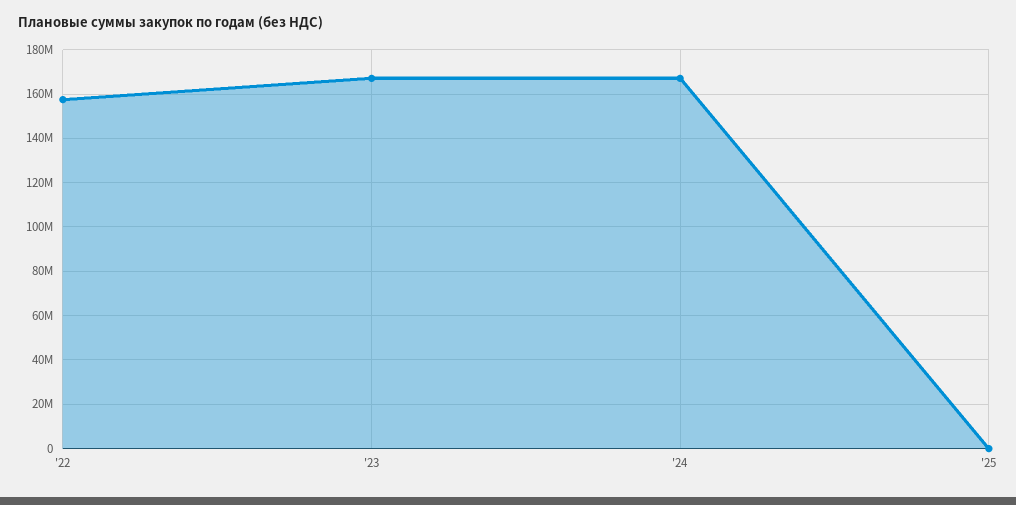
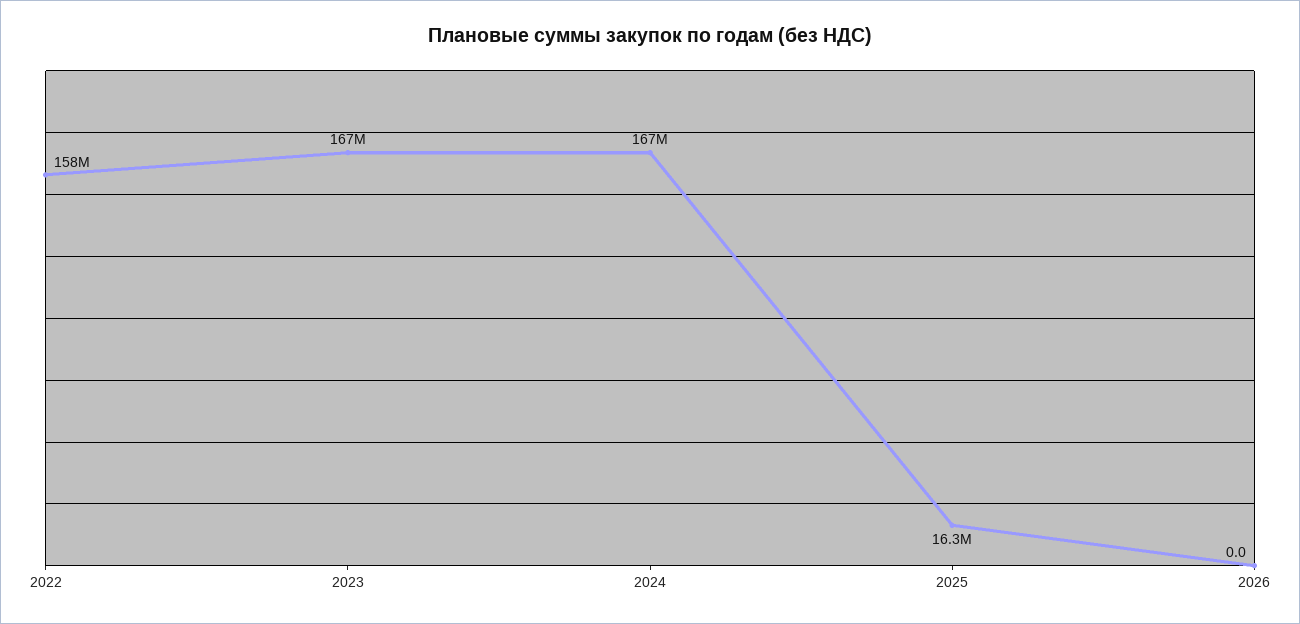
'25: 0 -> 16300000
2026: none -> 0

